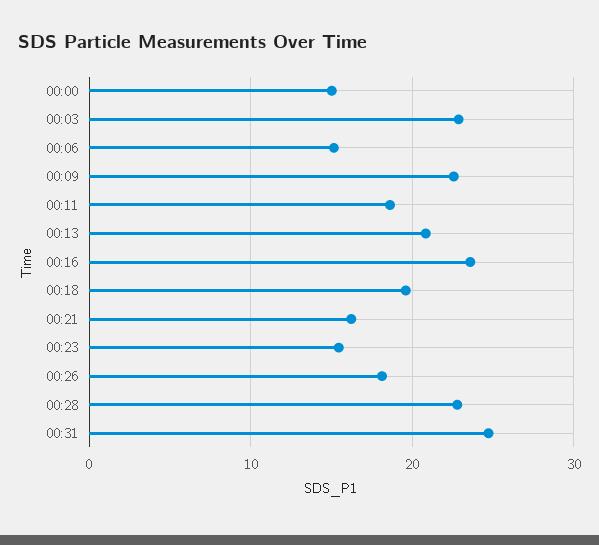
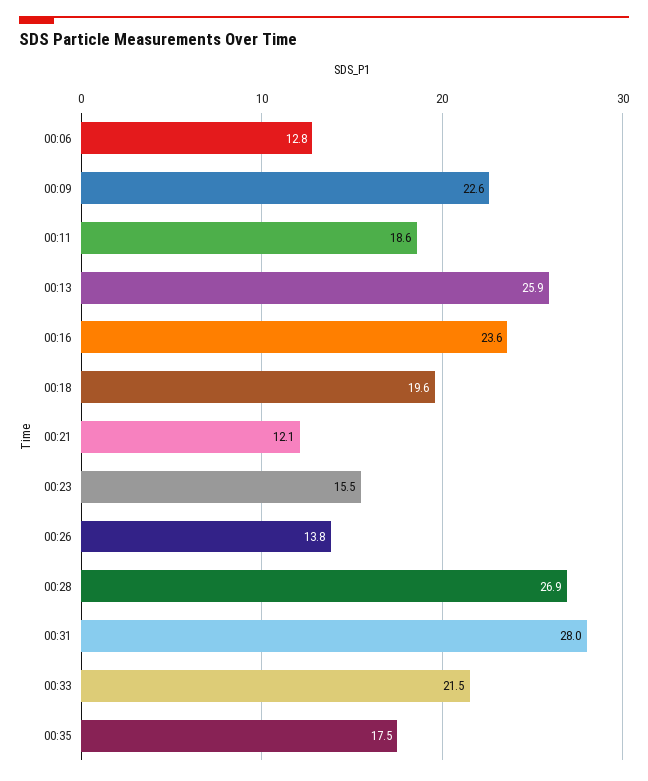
00:00: 15 -> none
00:03: 23 -> none
00:06: 15 -> 12.8
00:13: 21 -> 25.9
00:21: 16 -> 12.1
00:26: 18 -> 13.8
00:28: 23 -> 26.9
00:31: 25 -> 28
00:33: none -> 21.5
00:35: none -> 17.5

